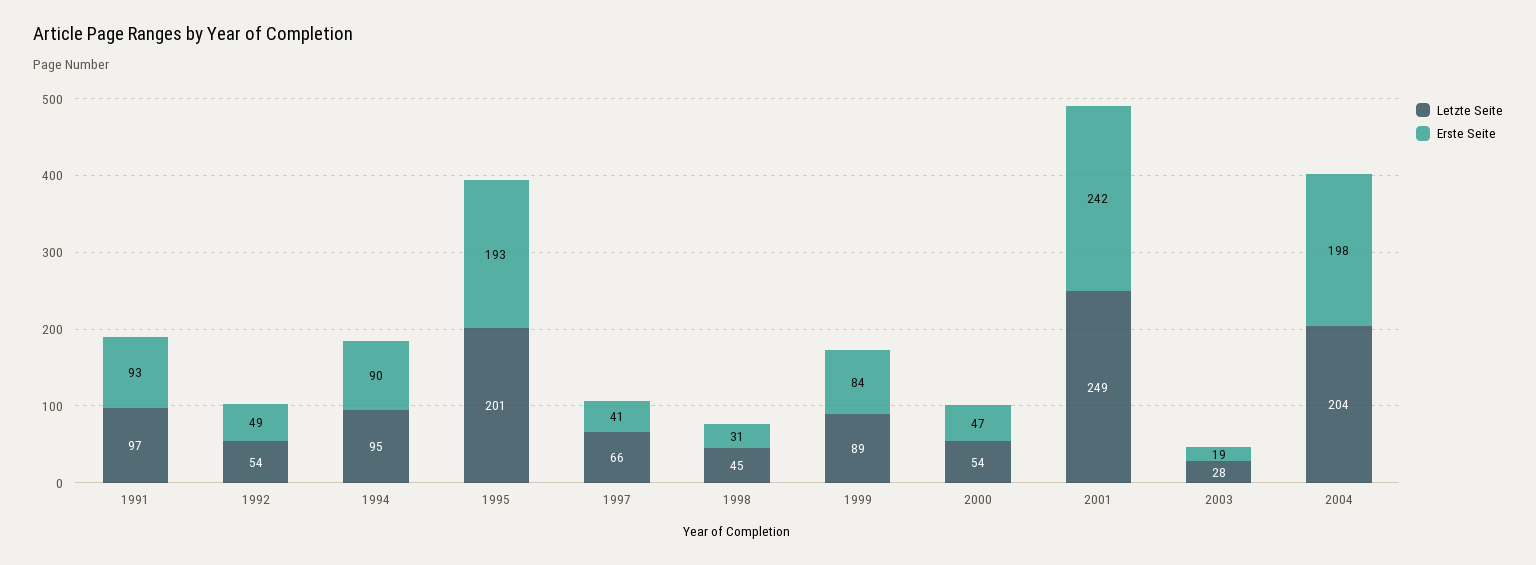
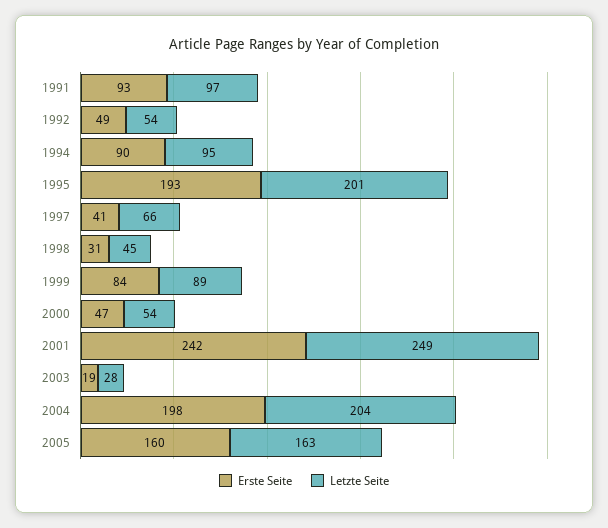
Erste Seite, 2005: none -> 160
Letzte Seite, 2005: none -> 163

